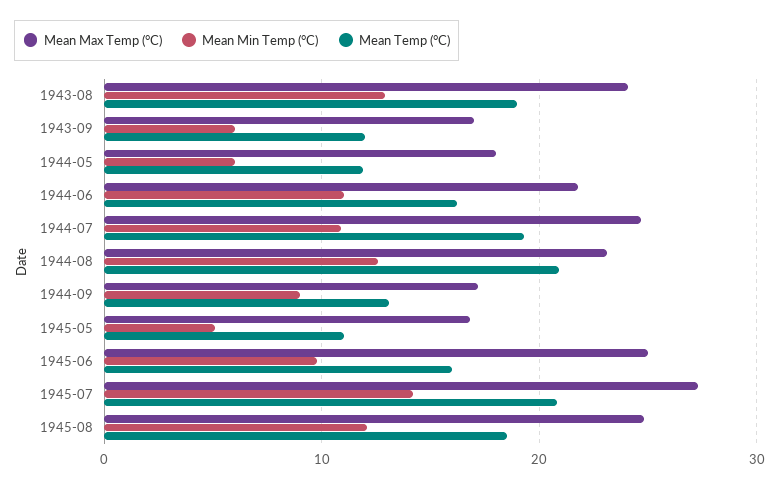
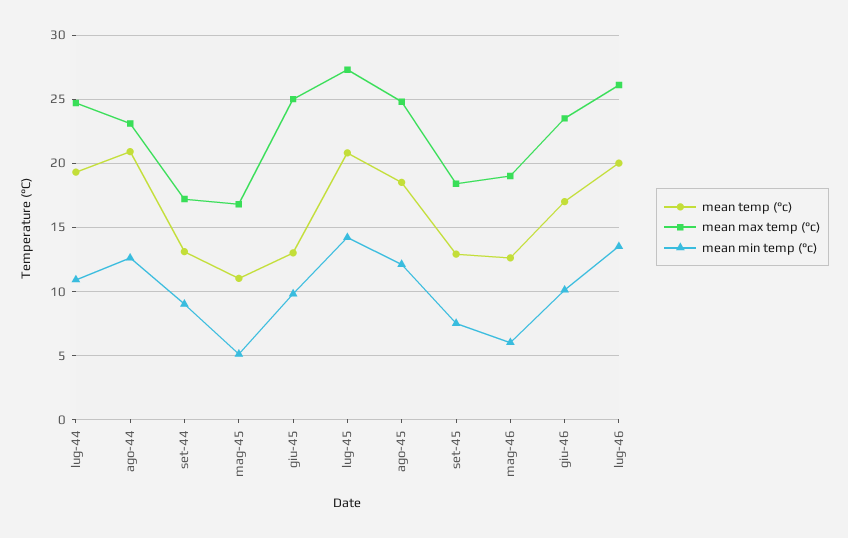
Mean Max Temp (°C), 1943-08: 24 -> none
Mean Min Temp (°C), 1943-08: 13 -> none
Mean Temp (°C), 1943-08: 19 -> none
Mean Max Temp (°C), 1943-09: 17 -> none
Mean Min Temp (°C), 1943-09: 6 -> none
Mean Temp (°C), 1943-09: 12 -> none
Mean Max Temp (°C), 1944-05: 18 -> none
Mean Min Temp (°C), 1944-05: 6 -> none
Mean Temp (°C), 1944-05: 12 -> none
Mean Max Temp (°C), 1944-06: 22 -> none
Mean Min Temp (°C), 1944-06: 11 -> none
Mean Temp (°C), 1944-06: 16 -> none
Mean Temp (°C), 1945-06: 16 -> 13
Mean Temp (°C), set-45: none -> 13
Mean Max Temp (°C), set-45: none -> 18.5
Mean Min Temp (°C), set-45: none -> 7.5
Mean Temp (°C), mag-46: none -> 12.5
Mean Max Temp (°C), mag-46: none -> 19
Mean Min Temp (°C), mag-46: none -> 6
Mean Temp (°C), giu-46: none -> 17
Mean Max Temp (°C), giu-46: none -> 23.5
Mean Min Temp (°C), giu-46: none -> 10
Mean Temp (°C), lug-46: none -> 20
Mean Max Temp (°C), lug-46: none -> 26
Mean Min Temp (°C), lug-46: none -> 13.5

